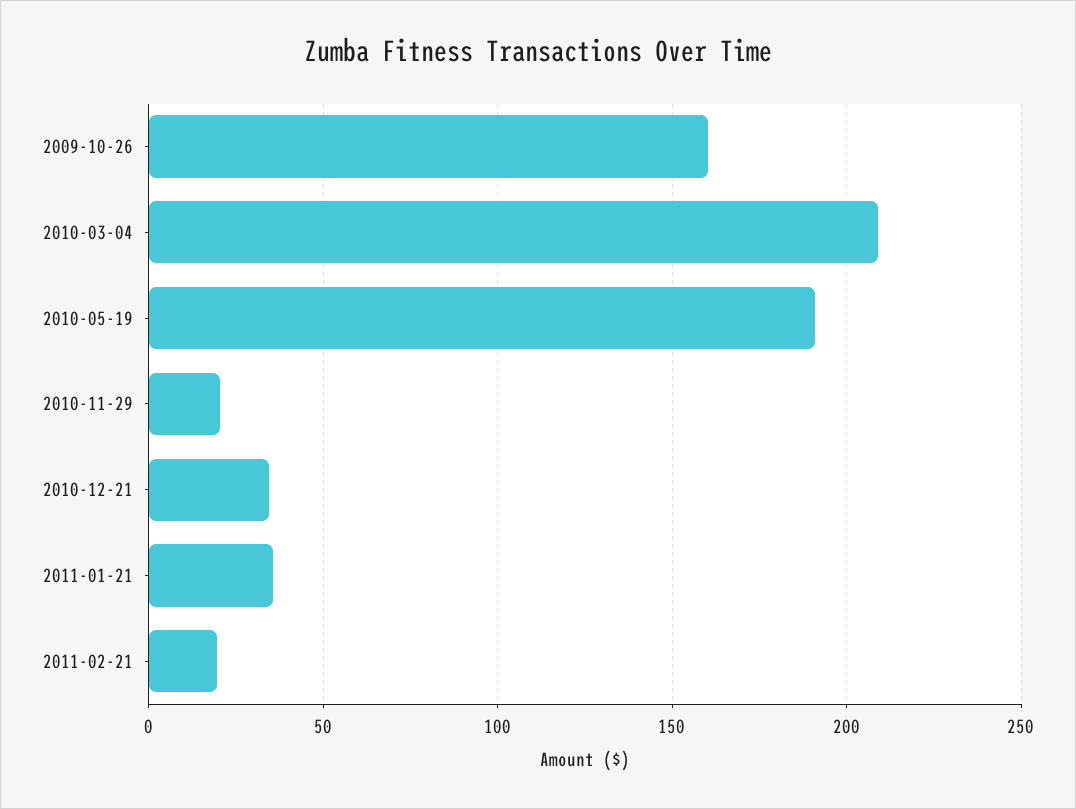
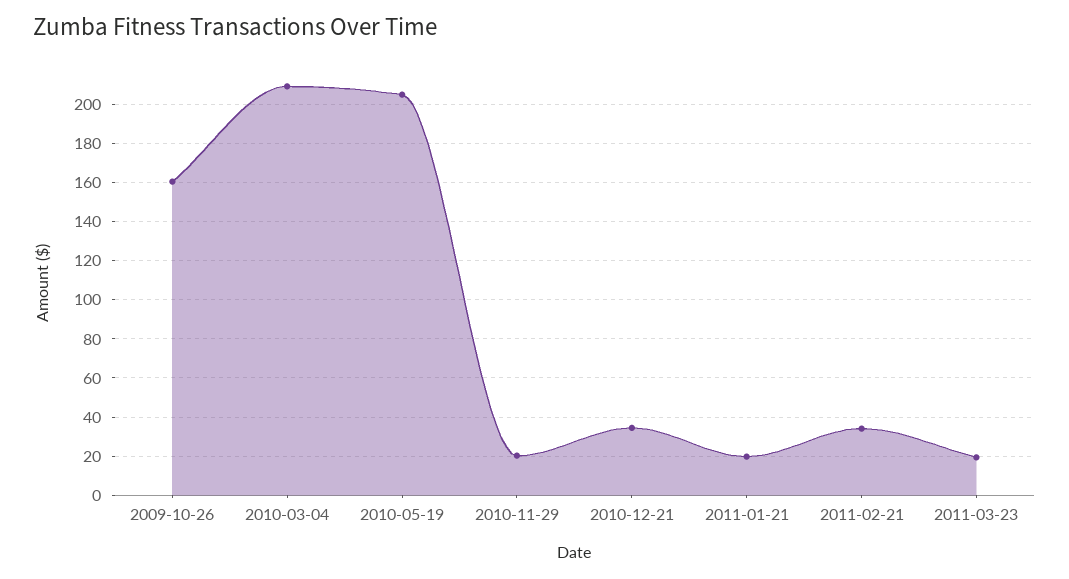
2010-05-19: 190 -> 205
2011-01-21: 35 -> 20
2011-02-21: 20 -> 35
2011-03-23: none -> 20

